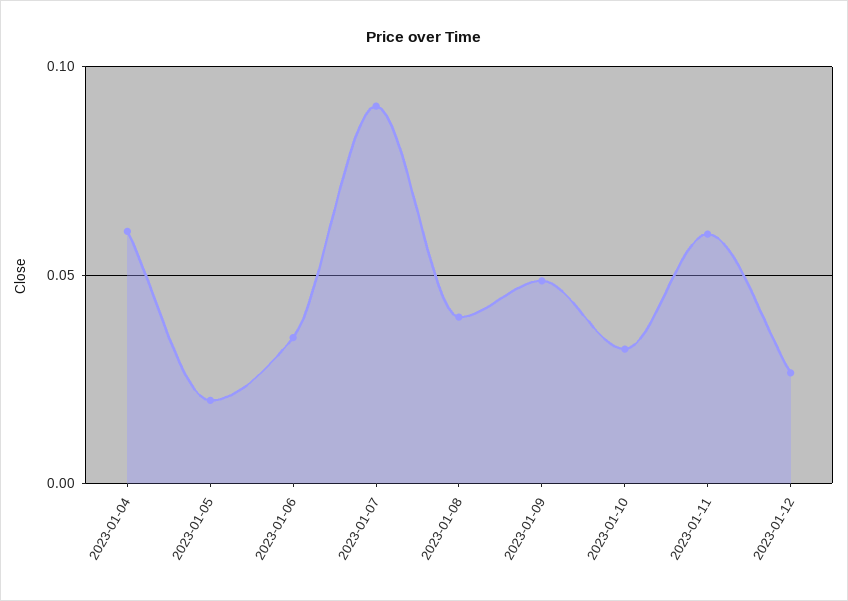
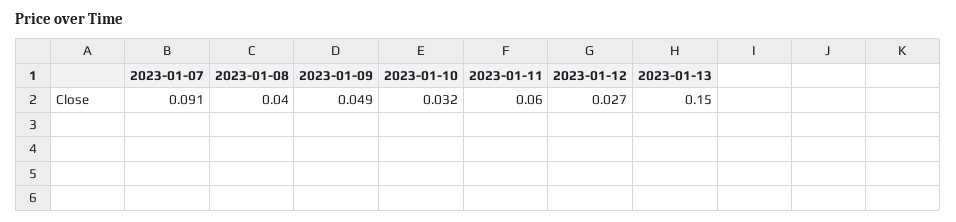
2023-01-04: 0.06 -> none
2023-01-05: 0.02 -> none
2023-01-06: 0.035 -> none
2023-01-13: none -> 0.15

